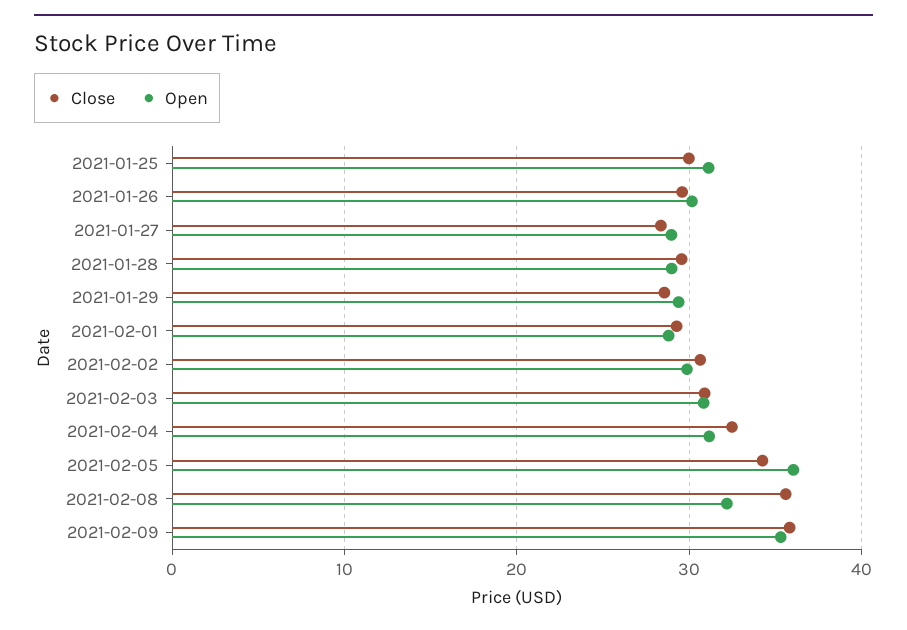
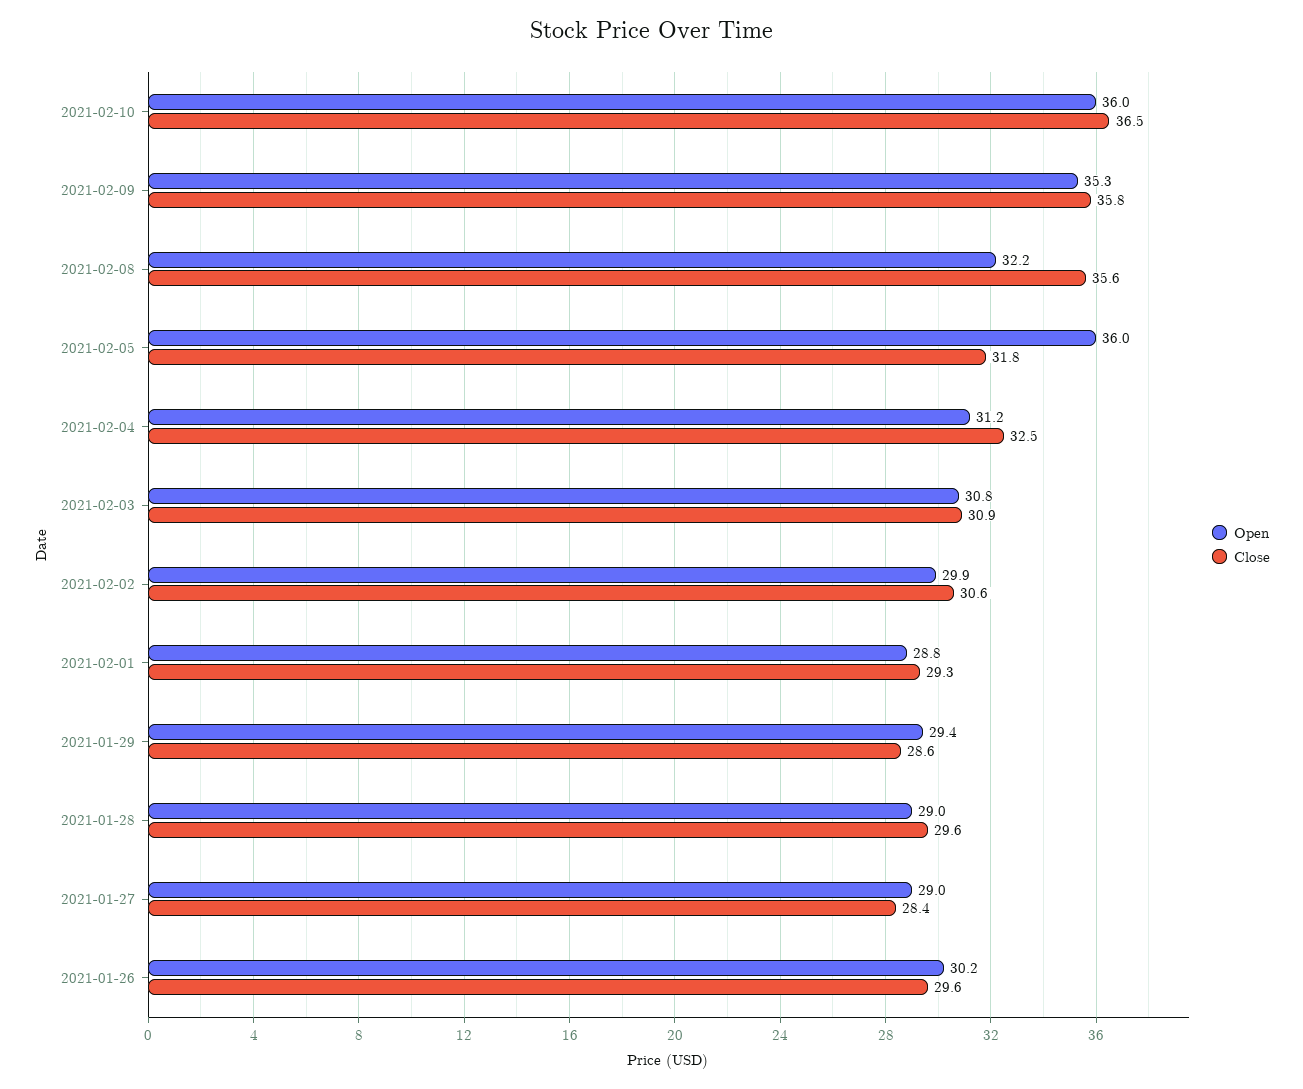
Close, 2021-01-25: 30 -> none
Open, 2021-01-25: 31 -> none
Close, 2021-02-05: 34 -> 31.8
Open, 2021-02-10: none -> 36
Close, 2021-02-10: none -> 36.5

